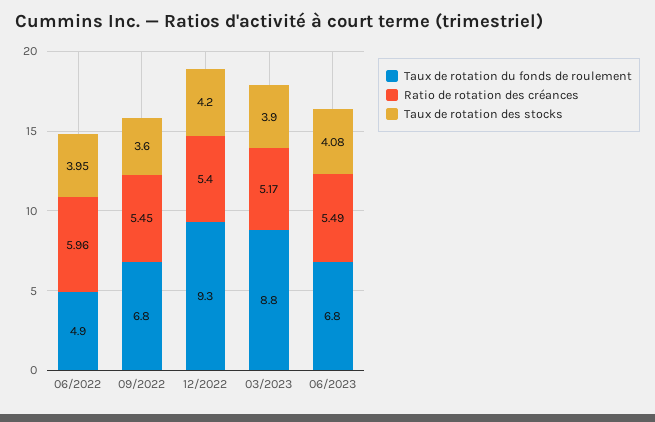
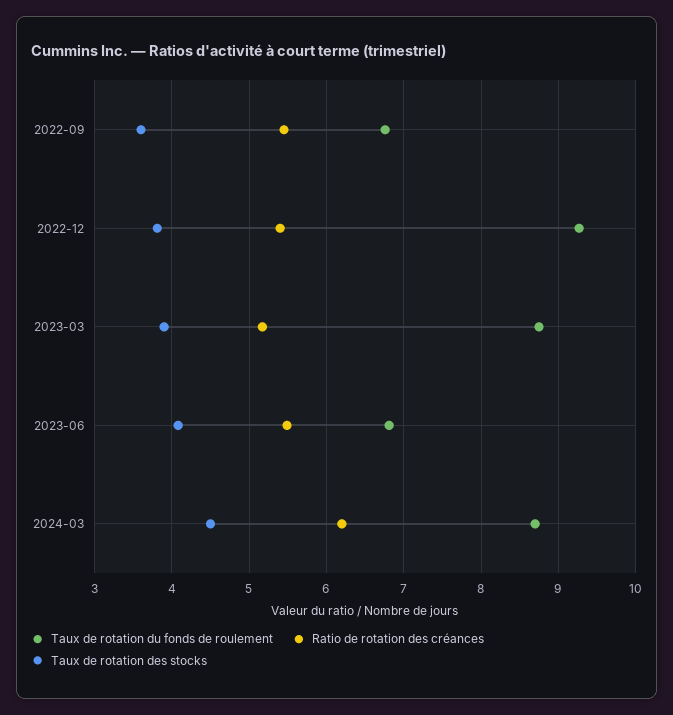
Taux de rotation du fonds de roulement, 06/2022: 4.9 -> none
Ratio de rotation des créances, 06/2022: 5.96 -> none
Taux de rotation des stocks, 06/2022: 3.95 -> none
Taux de rotation des stocks, 12/2022: 4.2 -> 3.8
Taux de rotation du fonds de roulement, 2024-03: none -> 8.7
Ratio de rotation des créances, 2024-03: none -> 6.2
Taux de rotation des stocks, 2024-03: none -> 4.5

